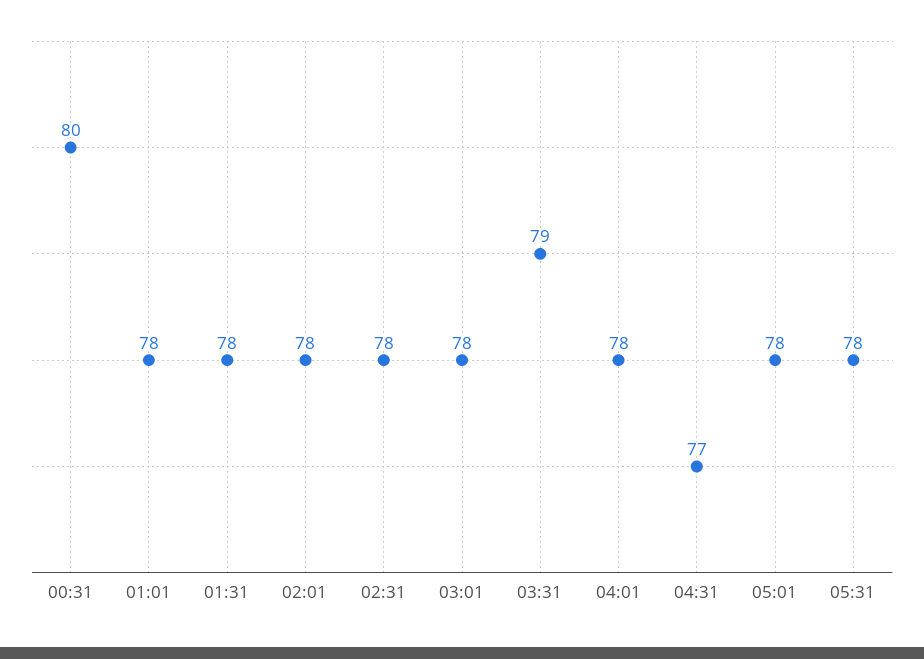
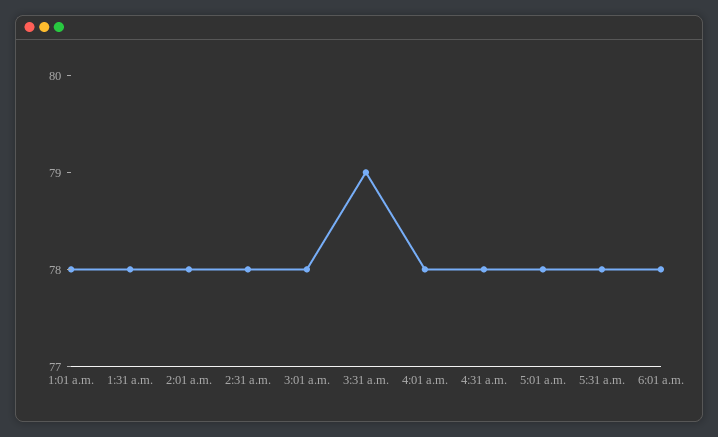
00:31: 80 -> none
04:31: 77 -> 78
6:01 a.m.: none -> 78

